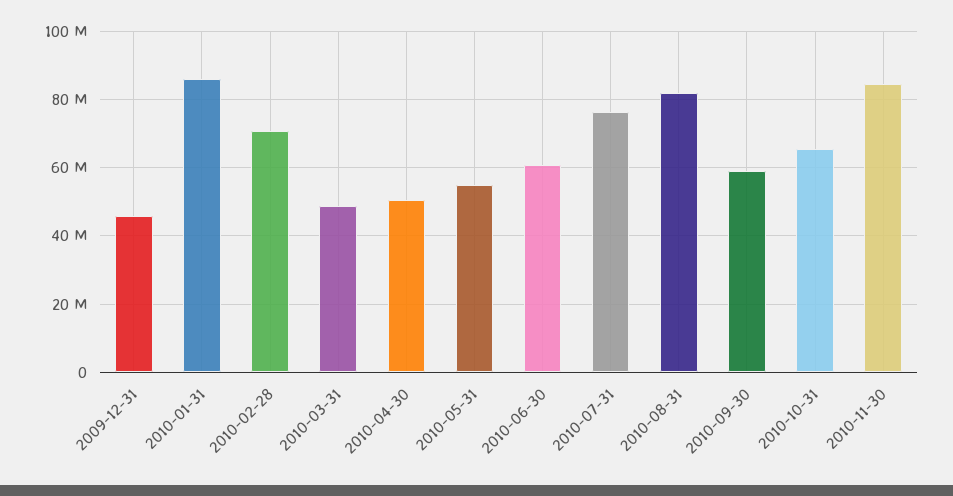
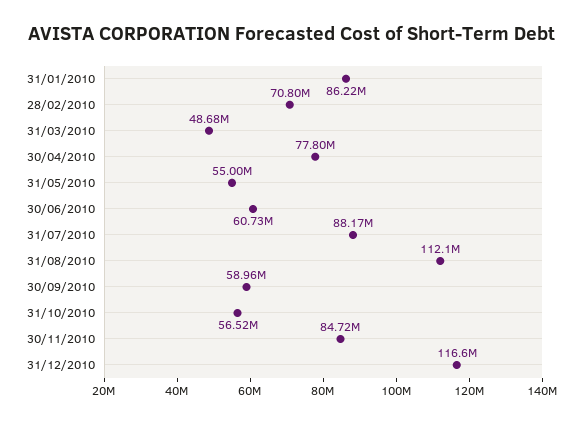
2009-12-31: 46000000 -> none
2010-04-30: 50000000 -> 77800000
2010-07-31: 76000000 -> 88170000
2010-08-31: 82000000 -> 112100000
2010-10-31: 66000000 -> 56520000
31/12/2010: none -> 116600000

